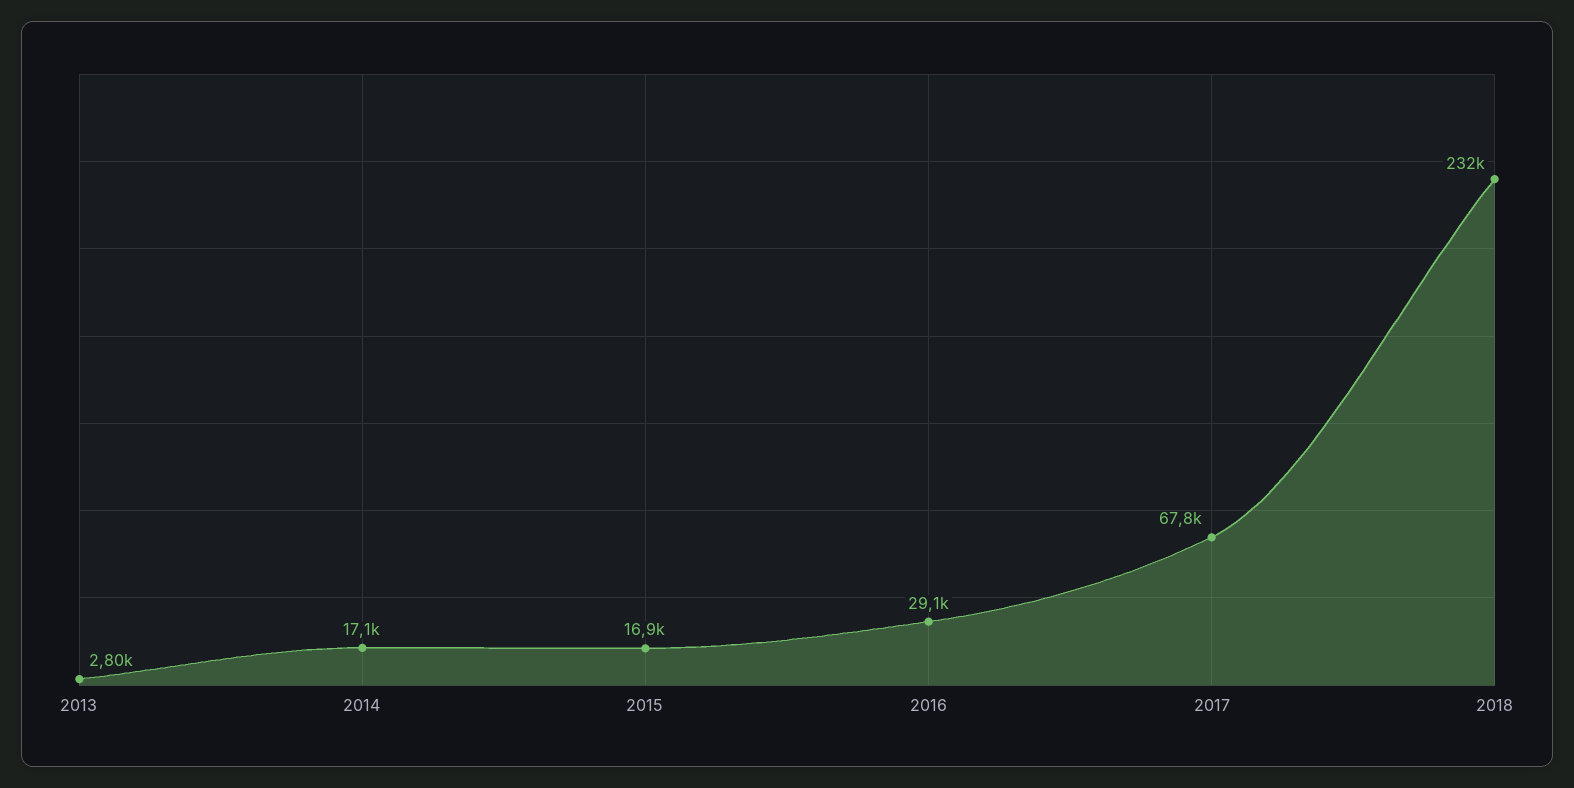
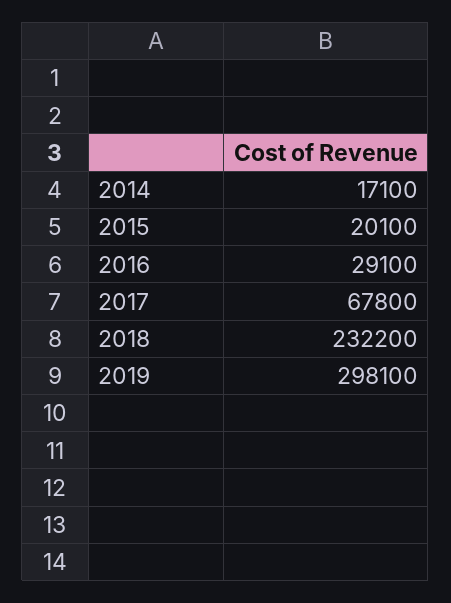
2013: 2800 -> none
2015: 16900 -> 20100
2019: none -> 298100

